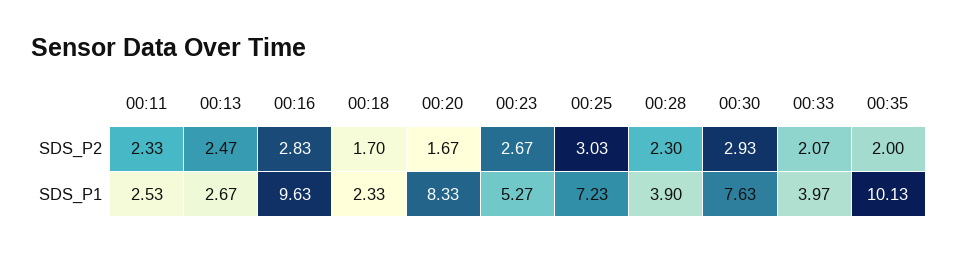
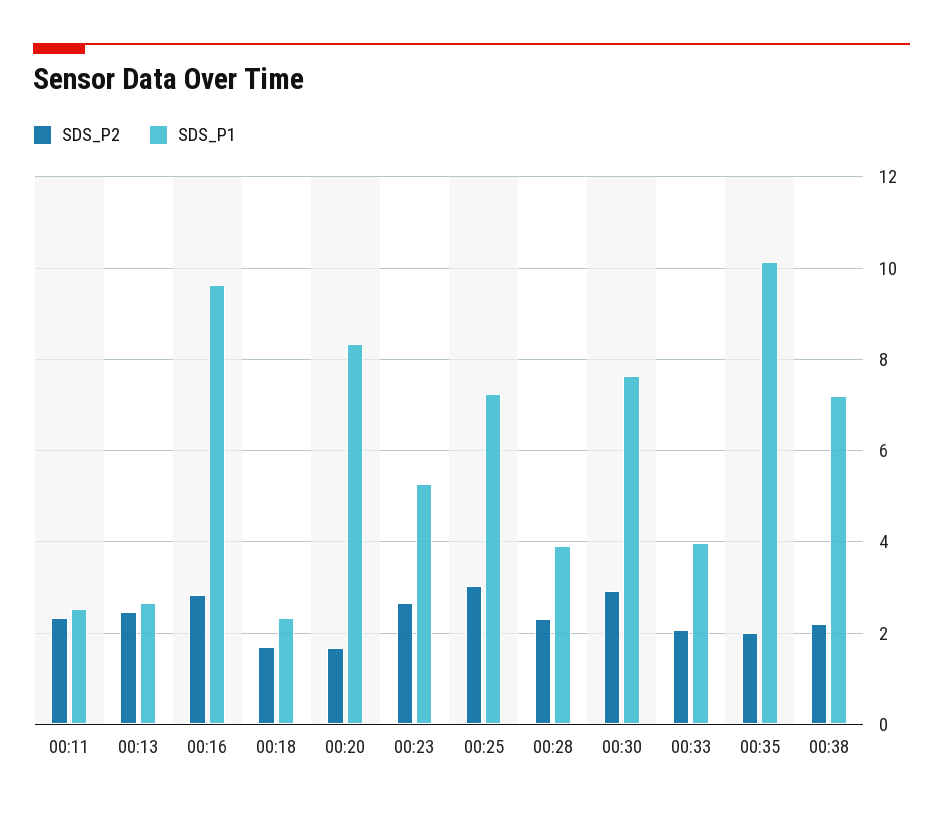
SDS_P2, 00:38: none -> 2.2
SDS_P1, 00:38: none -> 7.2

